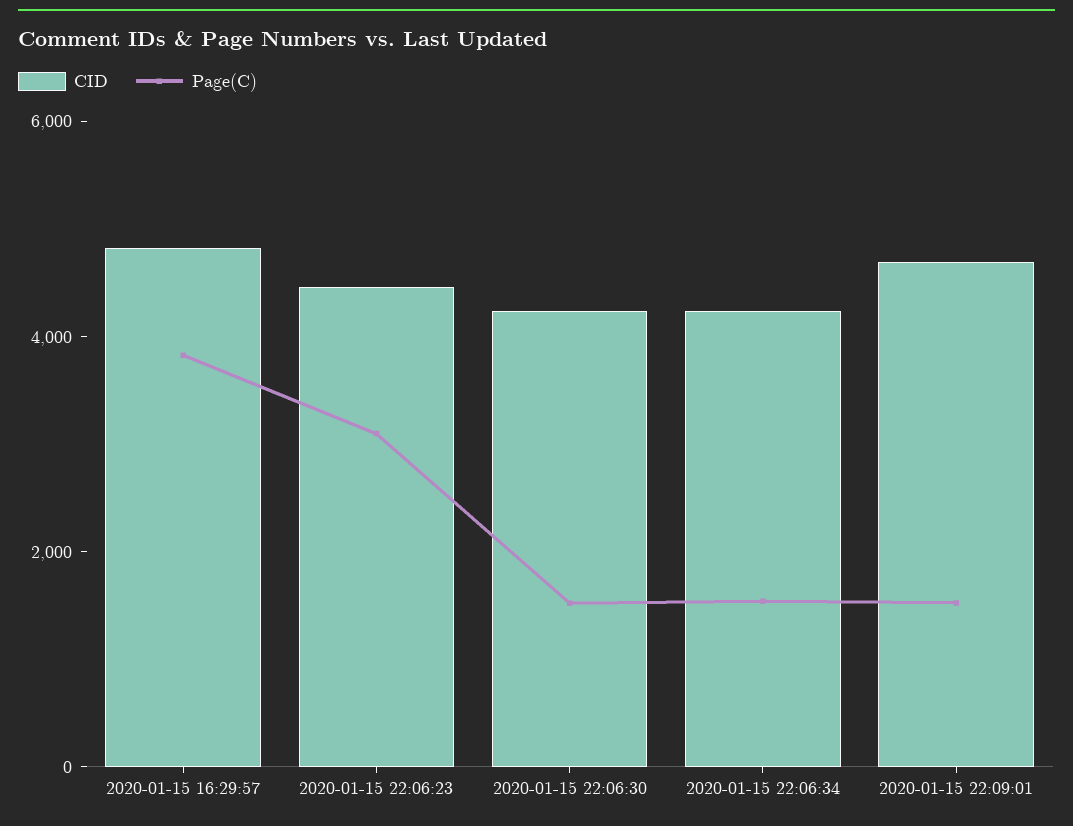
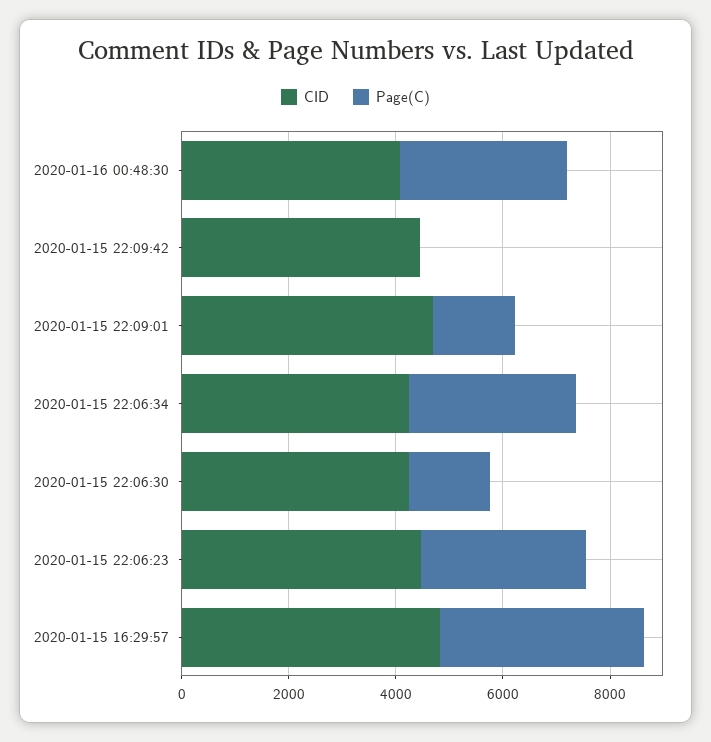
Page(C), 2020-01-15 22:06:34: 1500 -> 3000
CID, 2020-01-16 00:48:30: none -> 4000
Page(C), 2020-01-16 00:48:30: none -> 3000
CID, 2020-01-15 22:09:42: none -> 4500
Page(C), 2020-01-15 22:09:42: none -> 0

